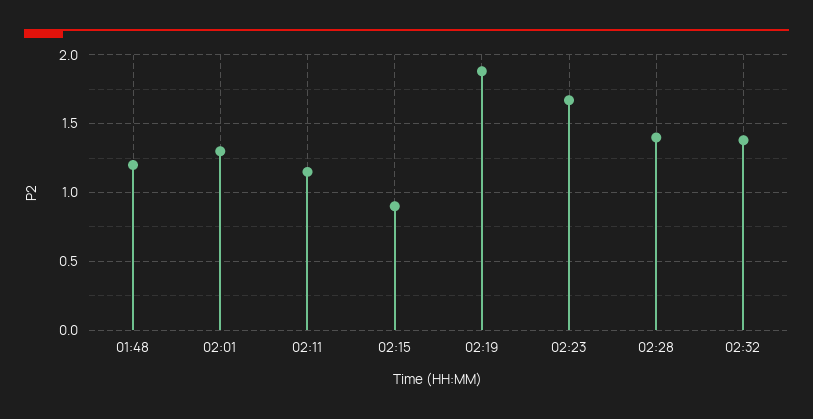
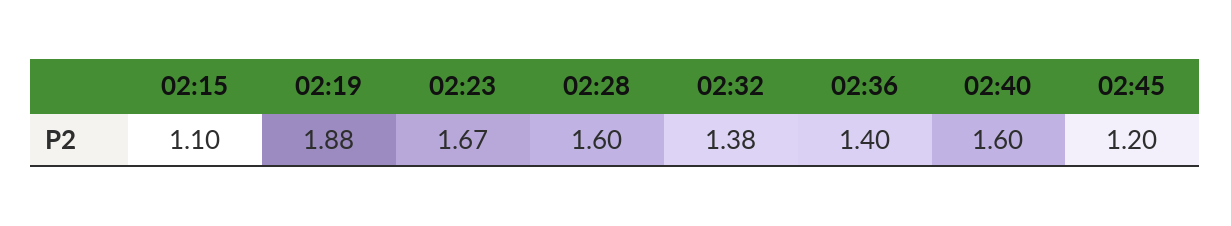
01:48: 1.2 -> none
02:01: 1.3 -> none
02:11: 1.15 -> none
02:15: 0.9 -> 1.1
02:28: 1.4 -> 1.6
02:36: none -> 1.4
02:40: none -> 1.6
02:45: none -> 1.2

